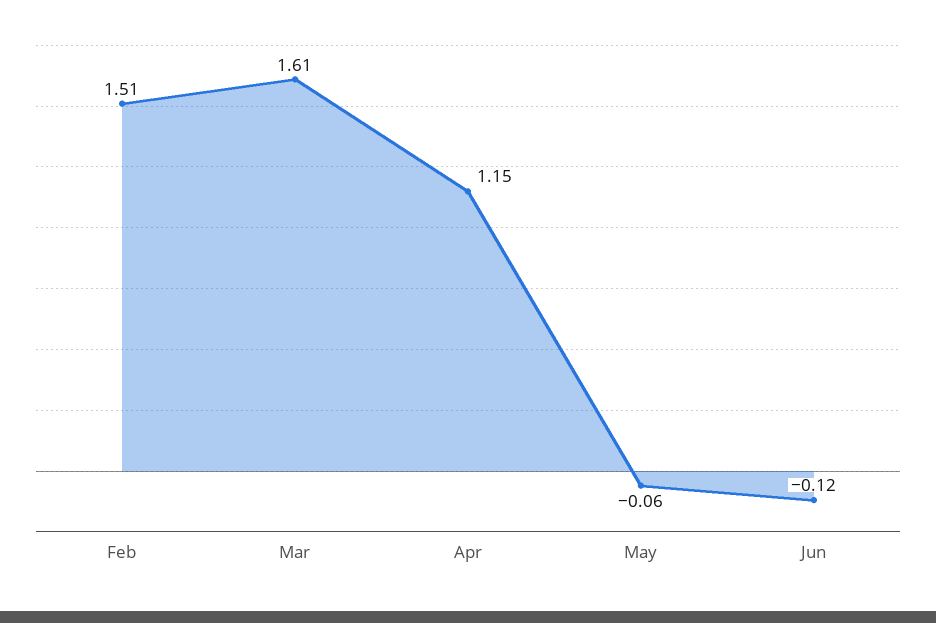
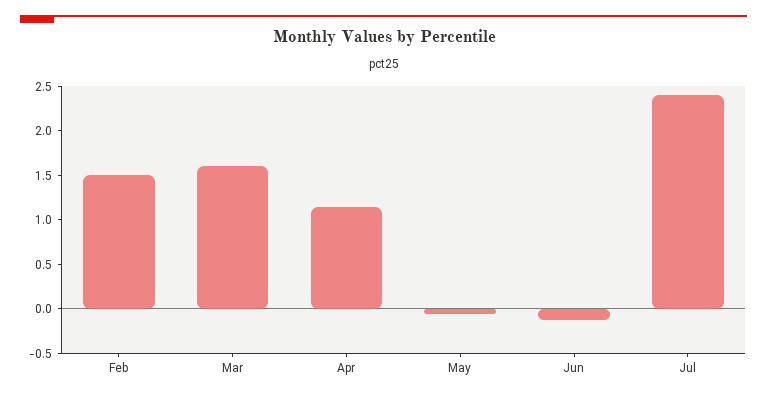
Jul: none -> 2.4

